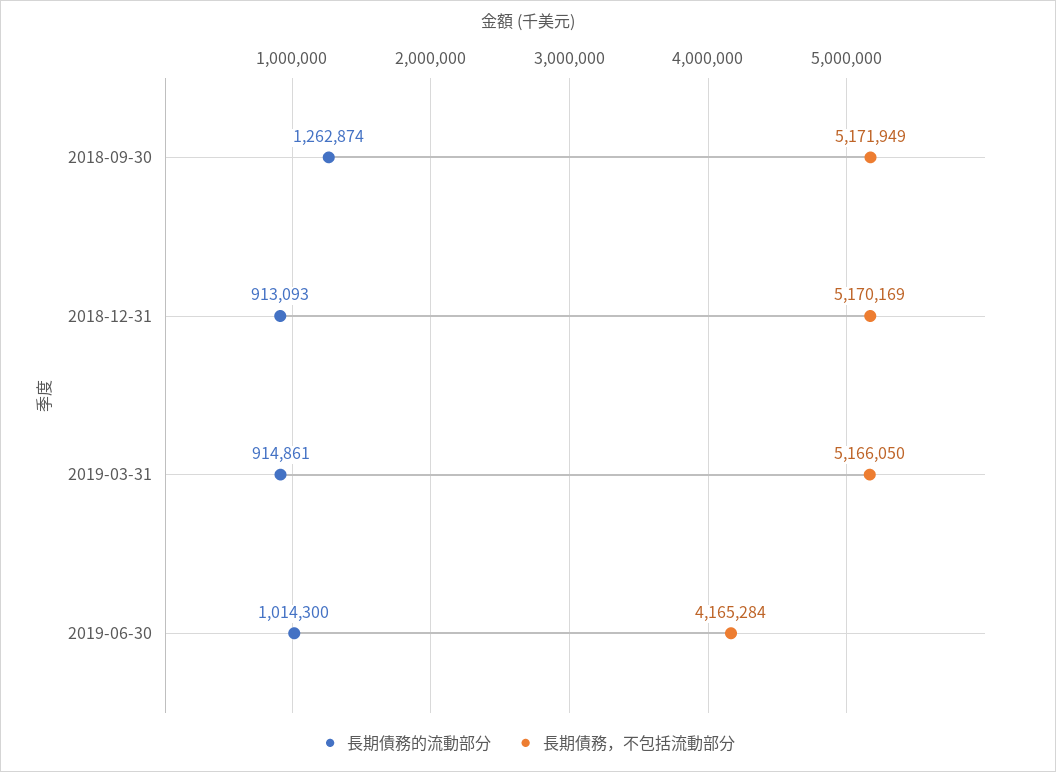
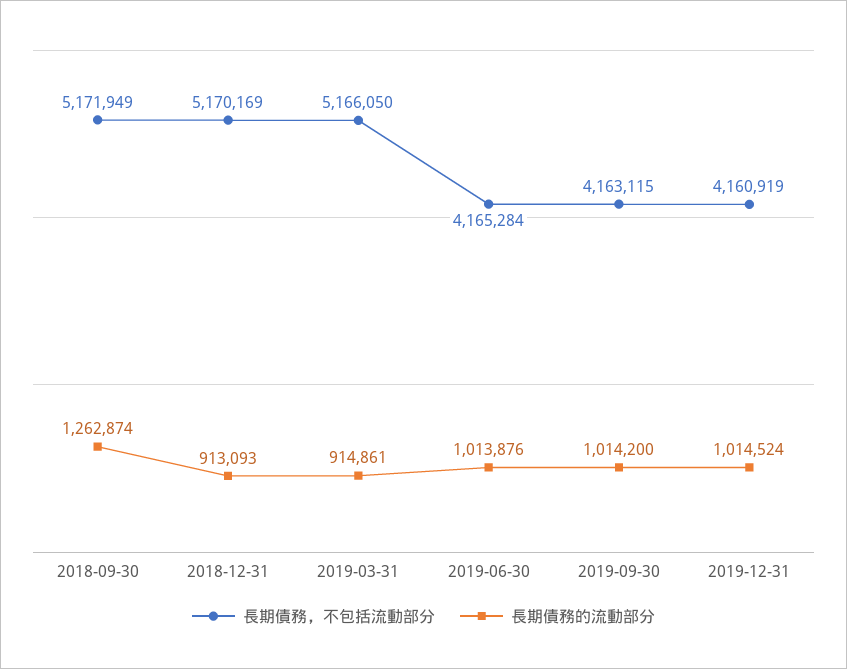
長期債務的流動部分, 2019-06-30: 1014300 -> 1013876
長期債務，不包括流動部分, 2019-09-30: none -> 4163115
長期債務的流動部分, 2019-09-30: none -> 1014200
長期債務，不包括流動部分, 2019-12-31: none -> 4160919
長期債務的流動部分, 2019-12-31: none -> 1014524

